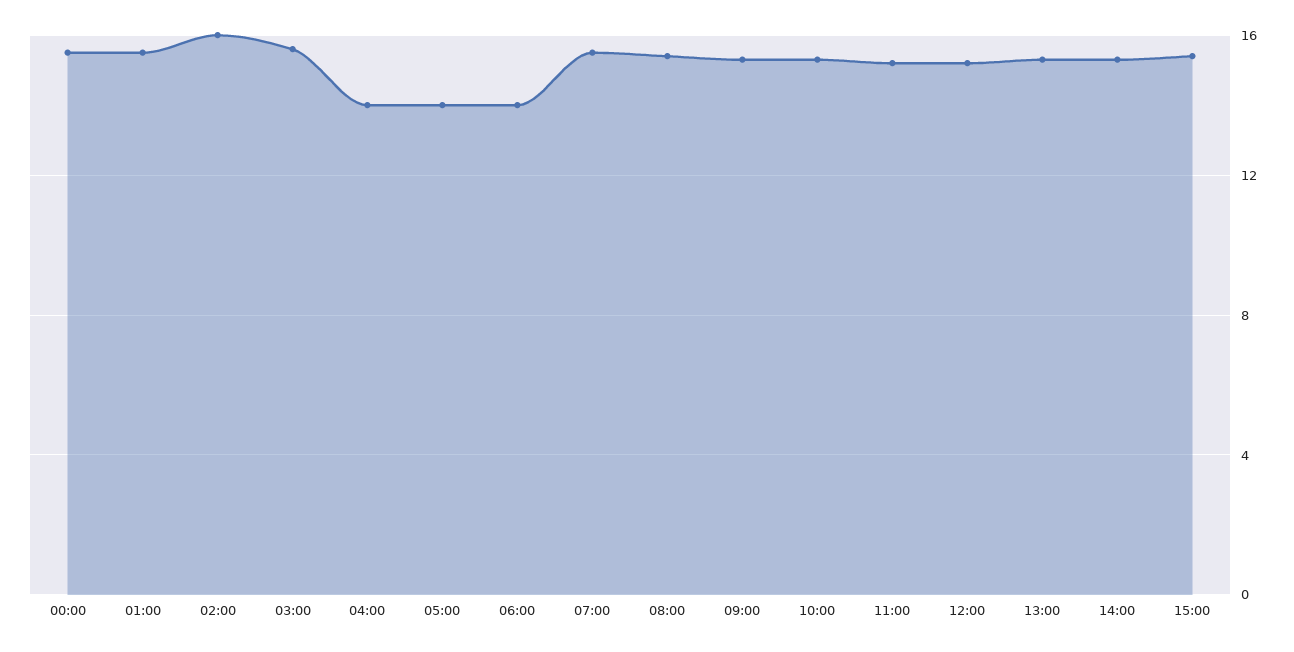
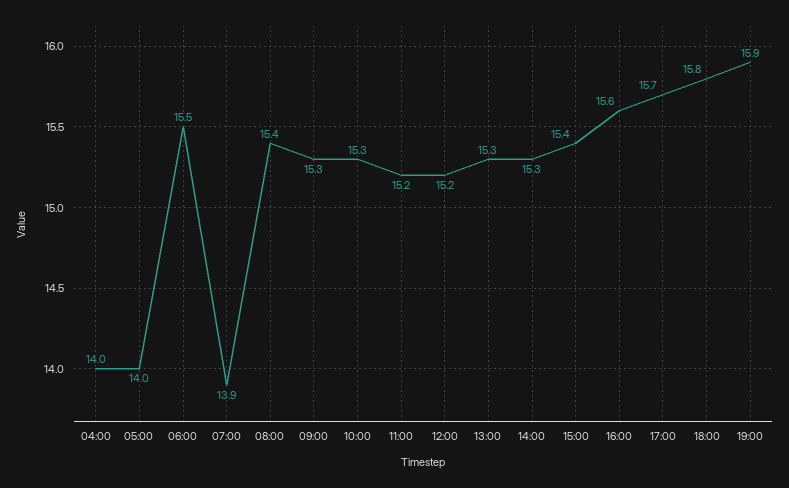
00:00: 15.5 -> none
01:00: 15.5 -> none
02:00: 16 -> none
03:00: 15.5 -> none
06:00: 14 -> 15.5
07:00: 15.5 -> 13.9
16:00: none -> 15.6
17:00: none -> 15.7
18:00: none -> 15.8
19:00: none -> 15.9

